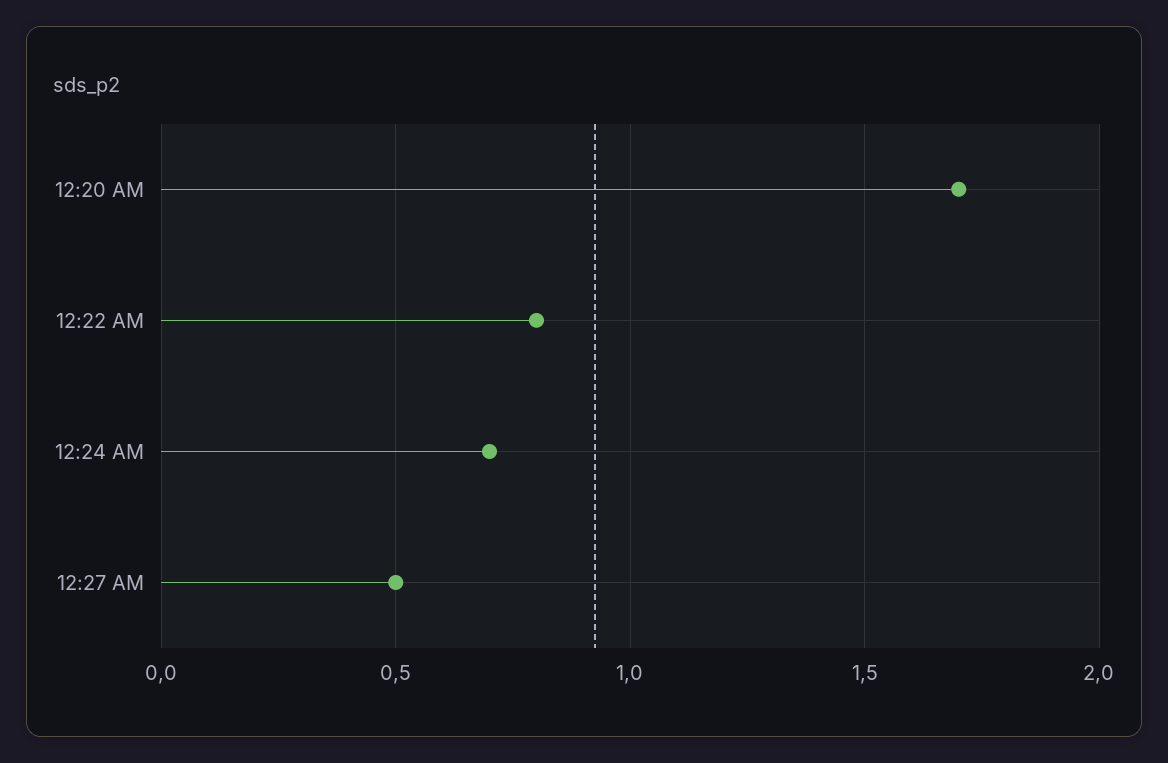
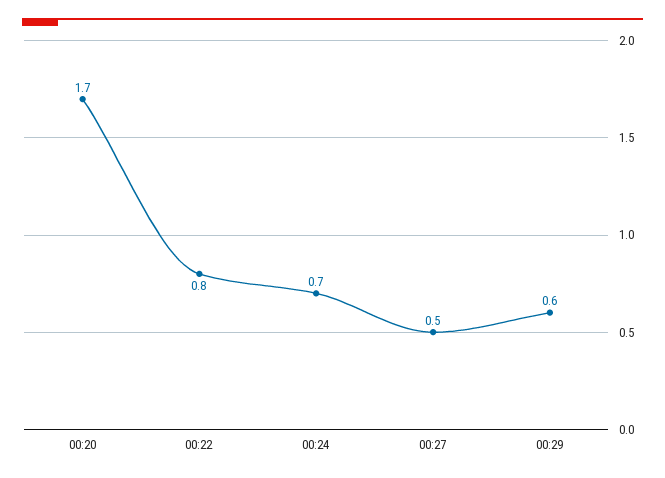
00:29: none -> 0.6

